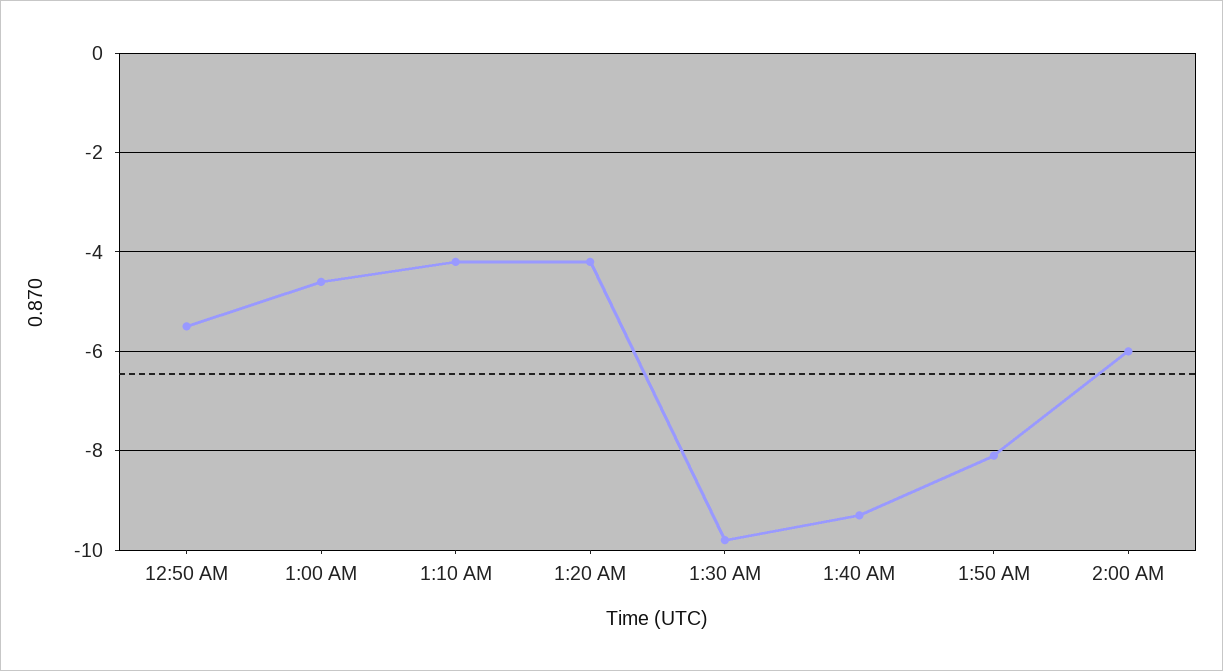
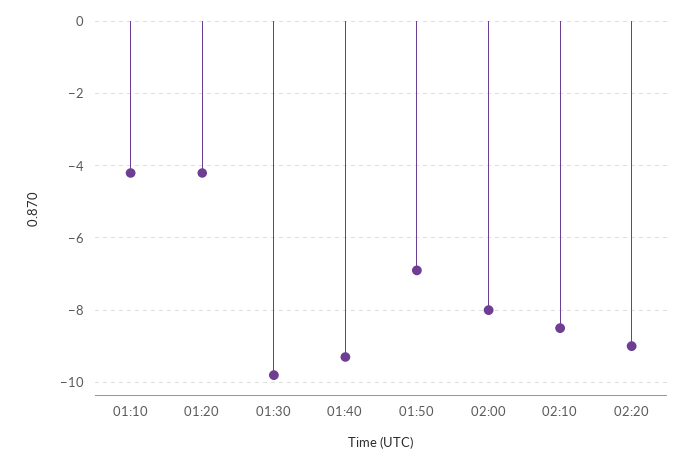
12:50 AM: -5.5 -> none
1:00 AM: -4.5 -> none
1:50 AM: -8 -> -7
2:00 AM: -6 -> -8
02:10: none -> -8.5
02:20: none -> -9

